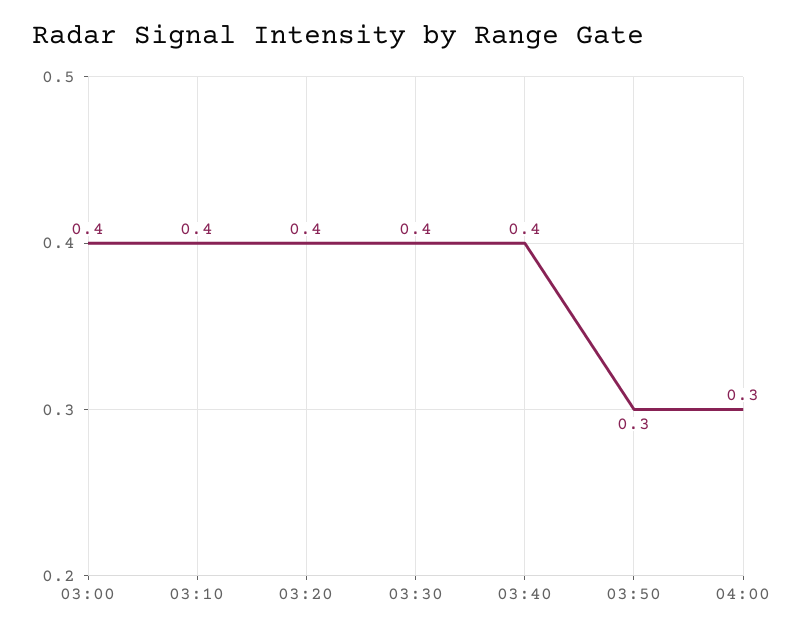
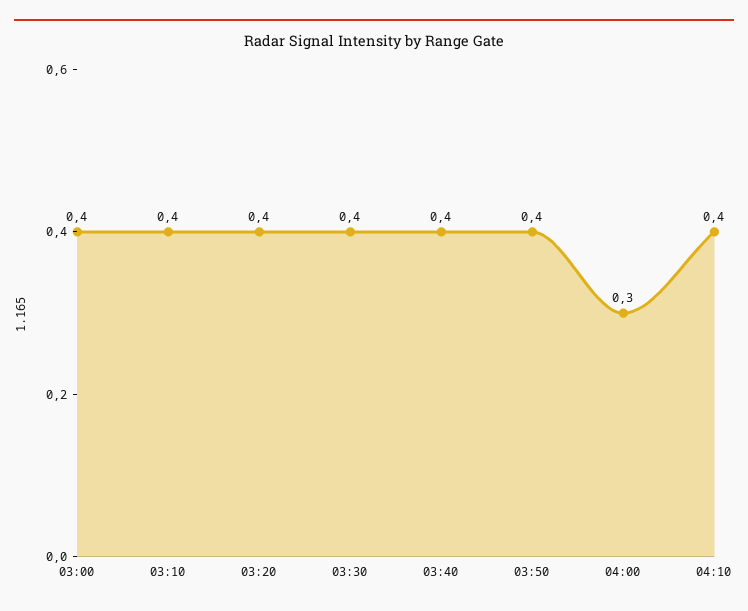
03:50: 0.3 -> 0.4
04:10: none -> 0.4

